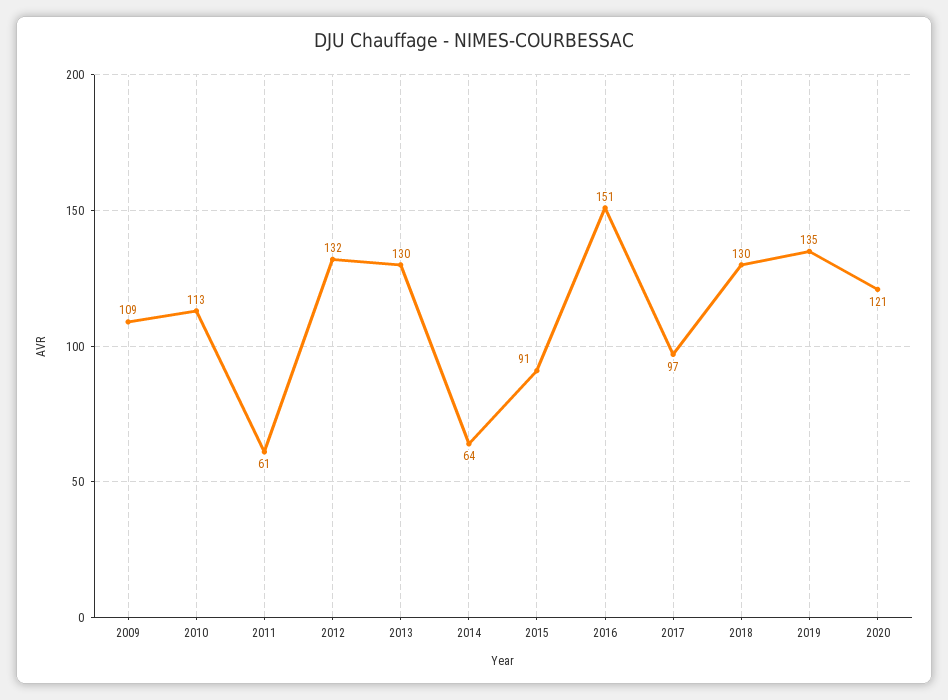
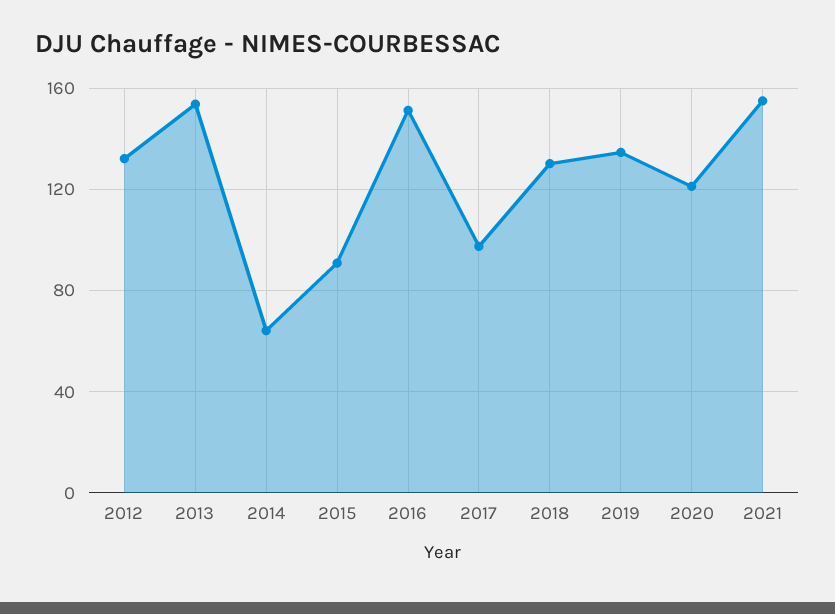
2009: 109 -> none
2010: 113 -> none
2011: 61 -> none
2013: 130 -> 155
2021: none -> 155

